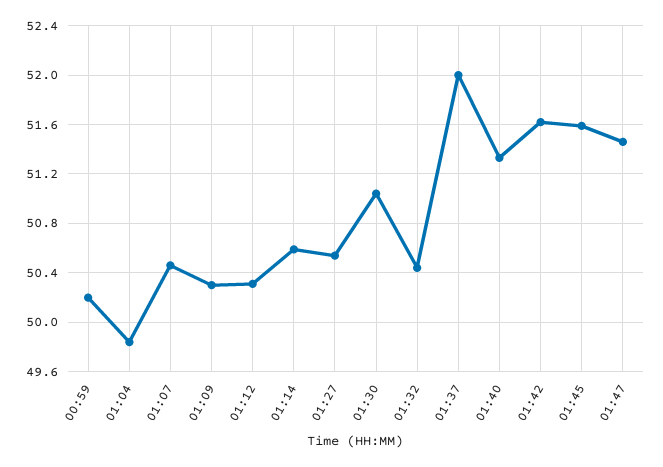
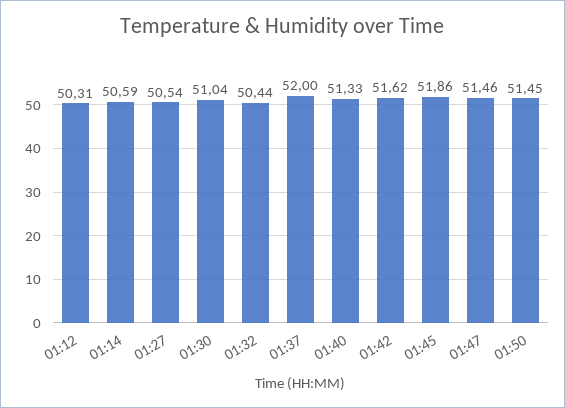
00:59: 50.2 -> none
01:04: 49.85 -> none
01:07: 50.45 -> none
01:09: 50.3 -> none
01:45: 51.6 -> 51.86
01:50: none -> 51.45

